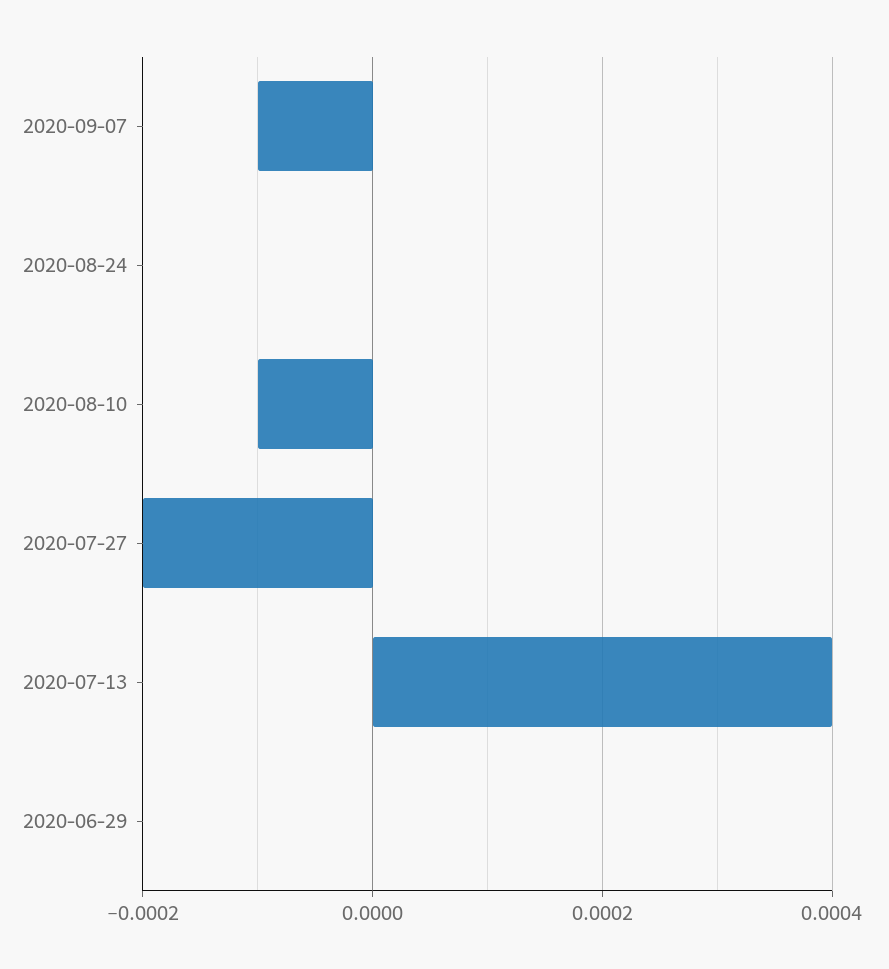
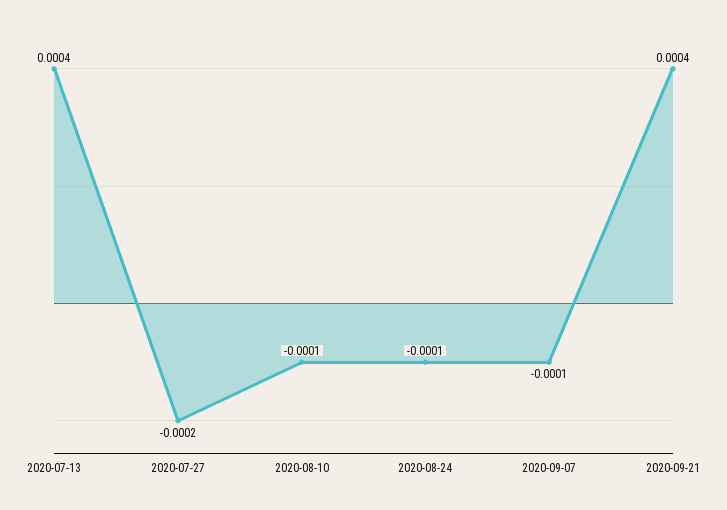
2020-08-24: 0 -> -0.0001
2020-06-29: 0 -> none
2020-09-21: none -> 0.0004

